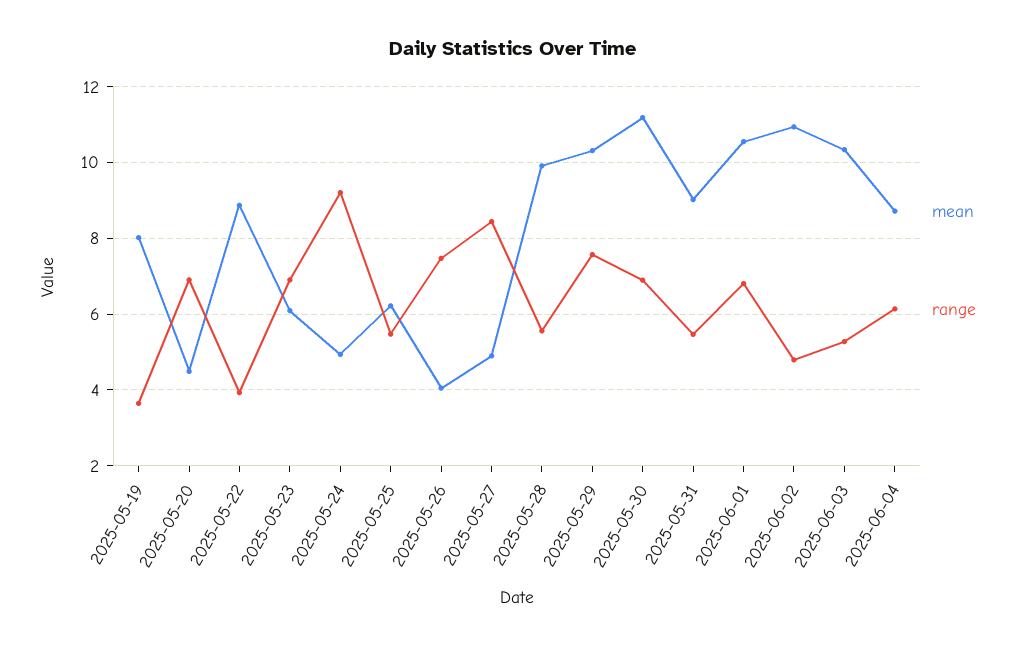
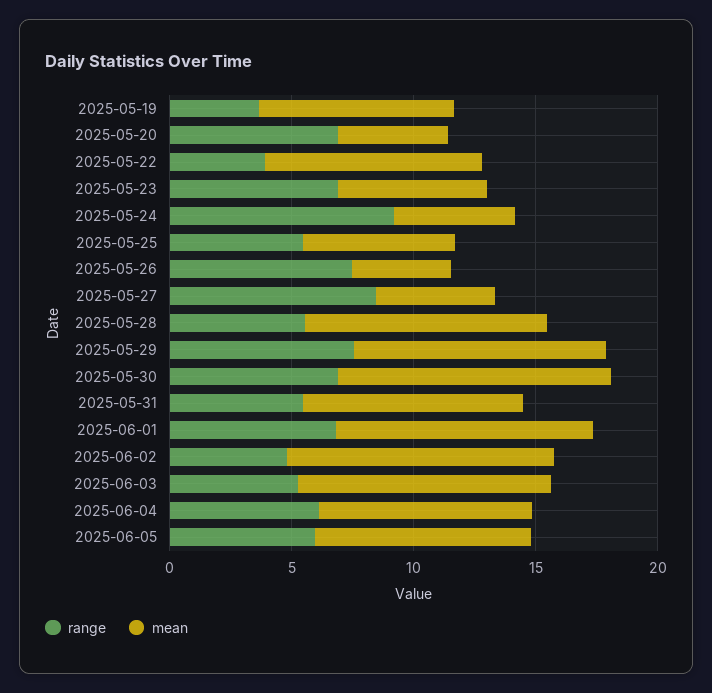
range, 2025-06-05: none -> 6
mean, 2025-06-05: none -> 9

